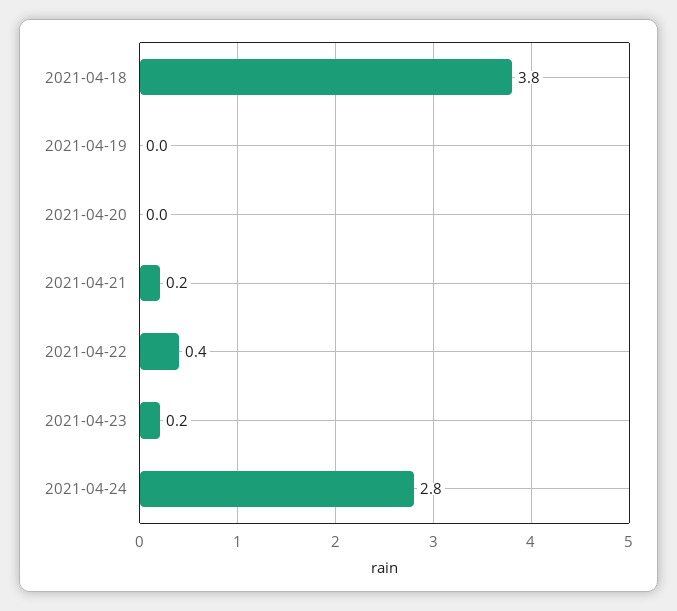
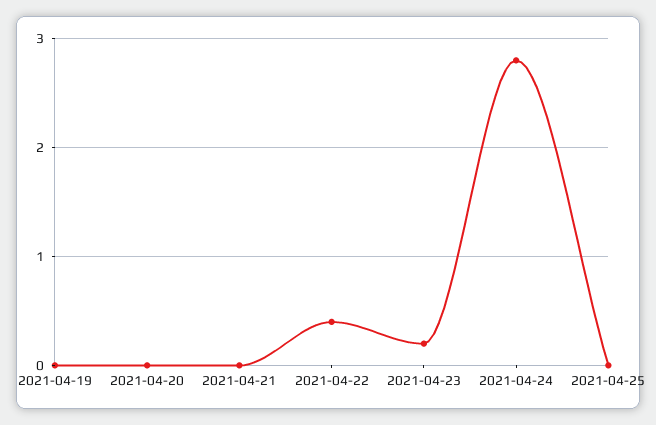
2021-04-18: 3.8 -> none
2021-04-21: 0.2 -> 0
2021-04-25: none -> 0

